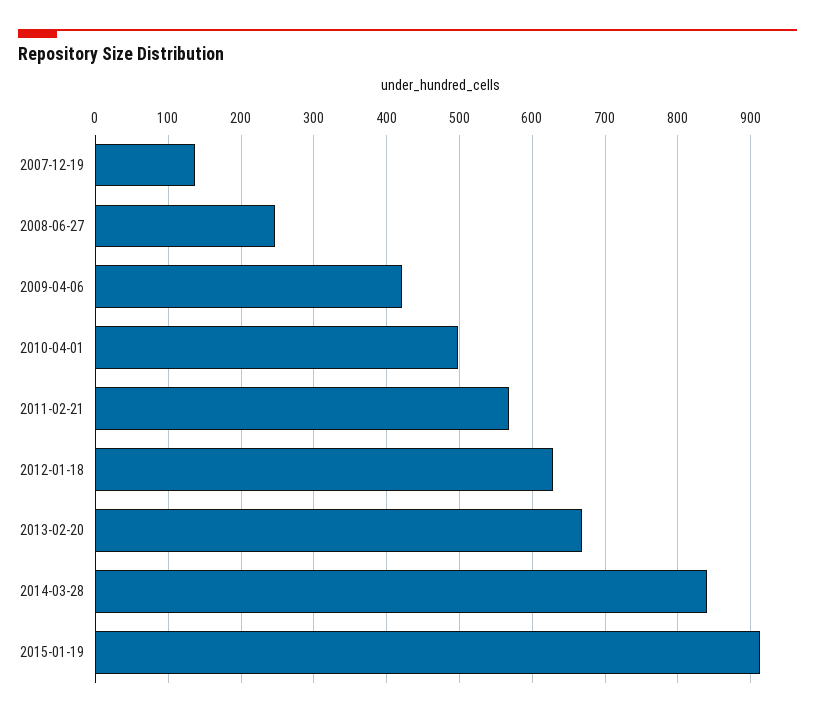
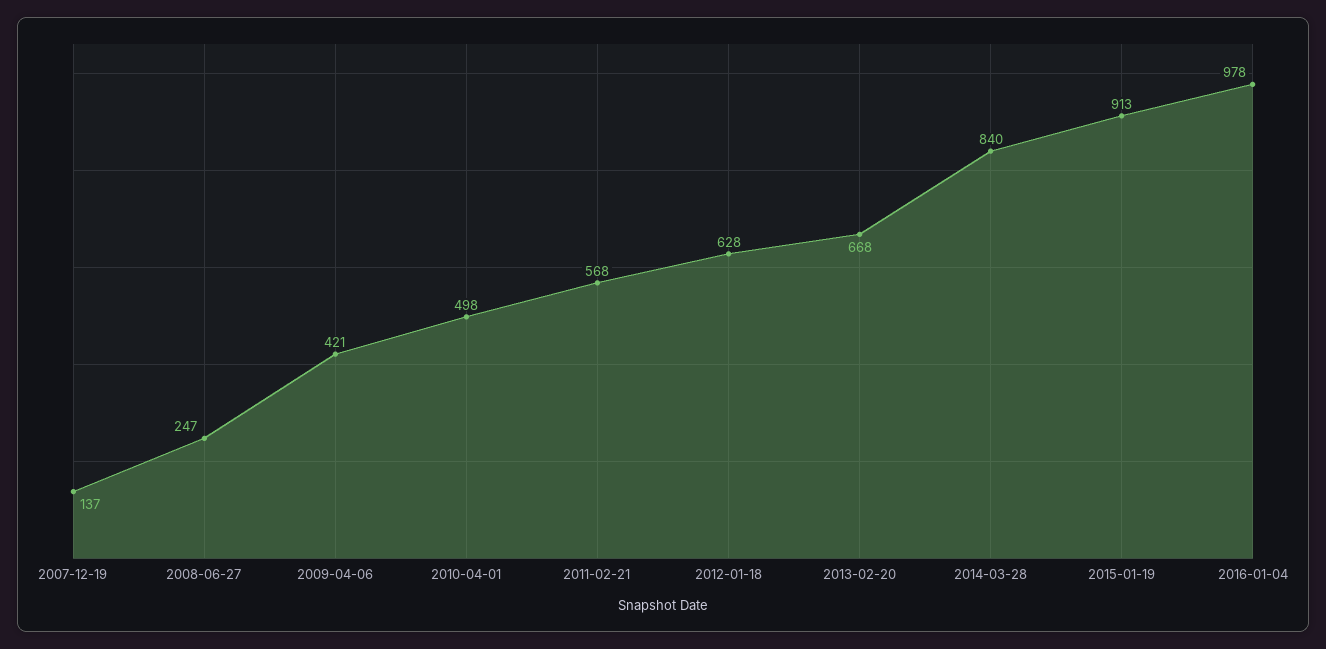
2016-01-04: none -> 978

